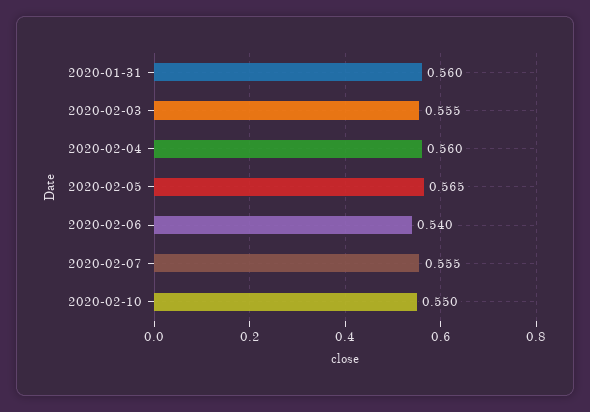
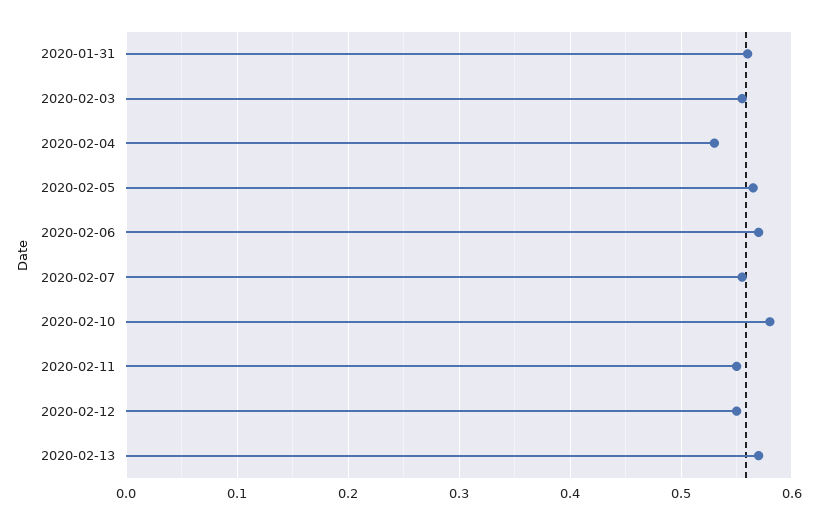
2020-02-04: 0.56 -> 0.53
2020-02-06: 0.54 -> 0.57
2020-02-10: 0.55 -> 0.58
2020-02-11: none -> 0.55
2020-02-12: none -> 0.55
2020-02-13: none -> 0.57

